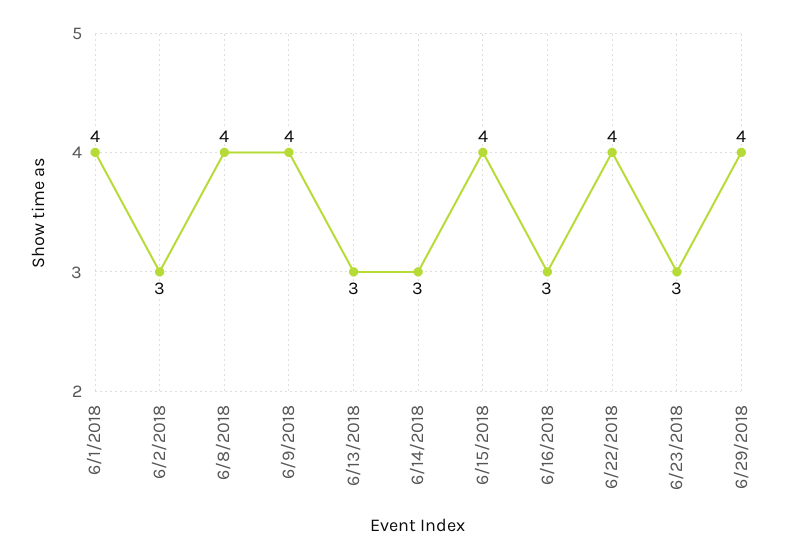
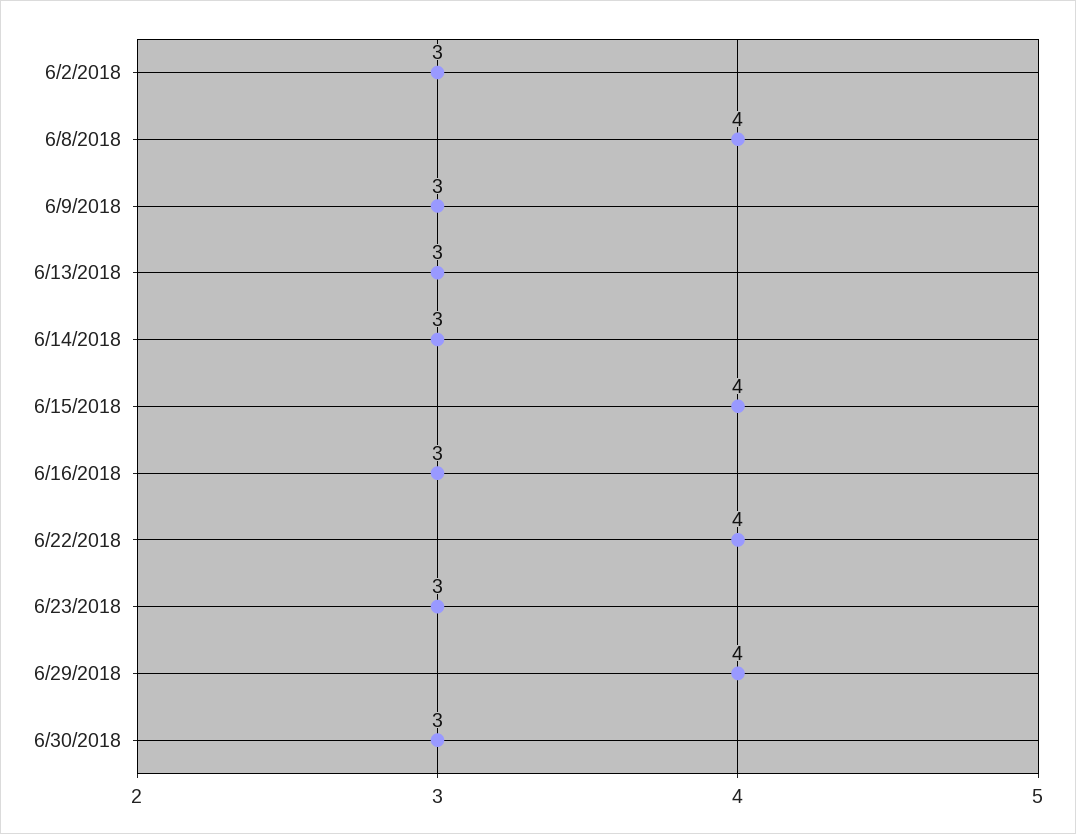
6/1/2018: 4 -> none
6/9/2018: 4 -> 3
6/30/2018: none -> 3

